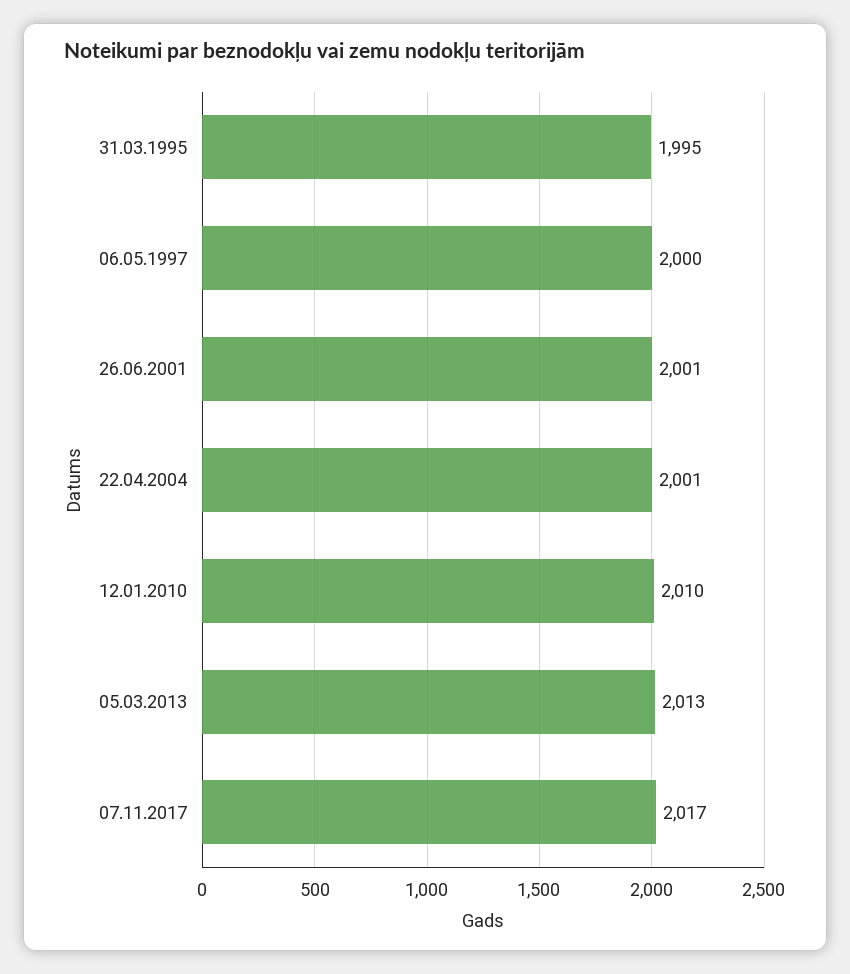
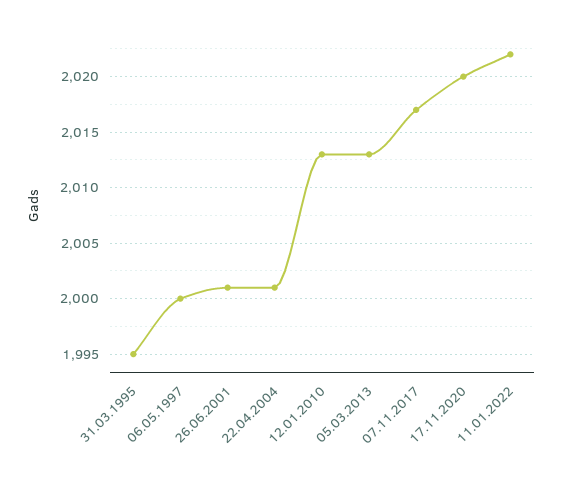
12.01.2010: 2010 -> 2013
17.11.2020: none -> 2020
11.01.2022: none -> 2022

